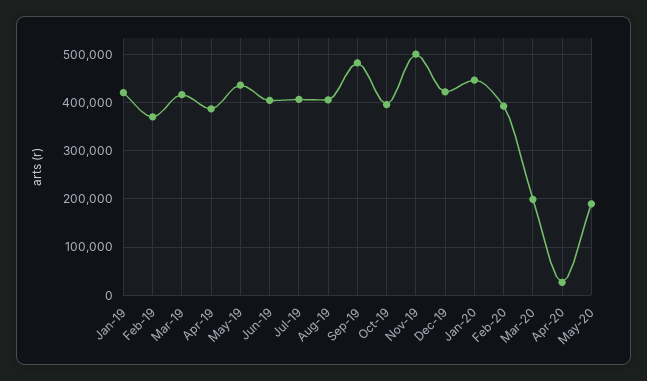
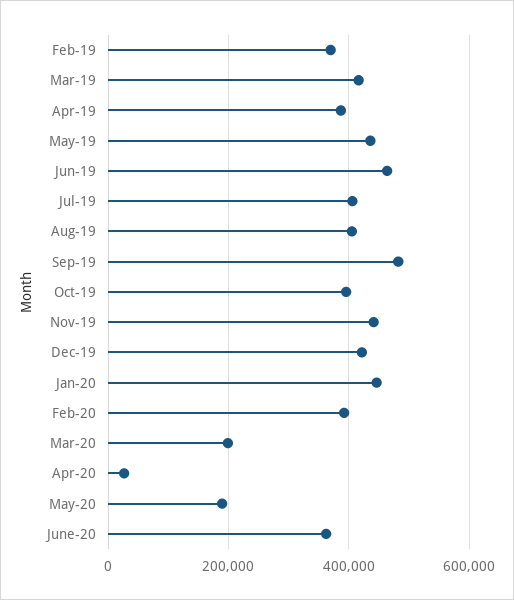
Jan-19: 420000 -> none
Jun-19: 400000 -> 460000
Nov-19: 500000 -> 440000
June-20: none -> 360000

